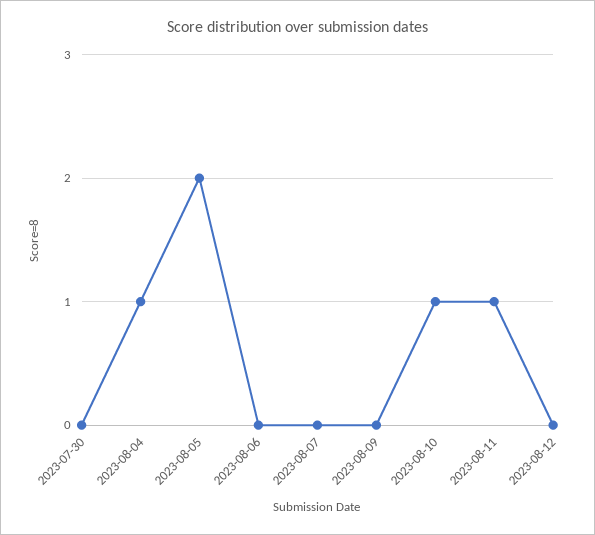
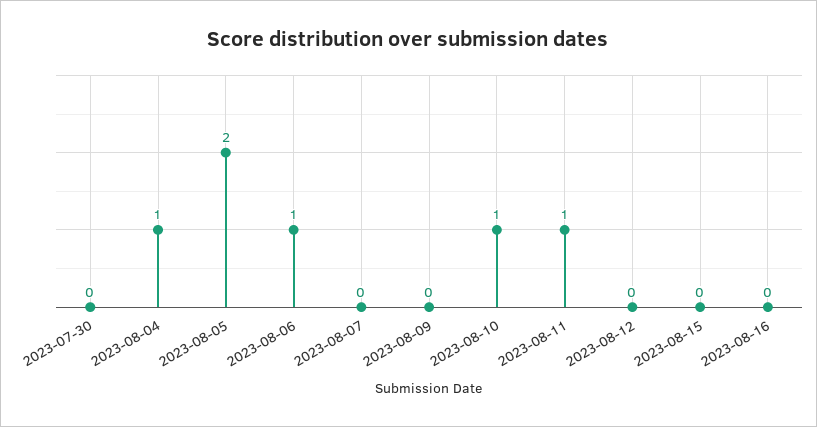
2023-08-06: 0 -> 1
2023-08-15: none -> 0
2023-08-16: none -> 0

